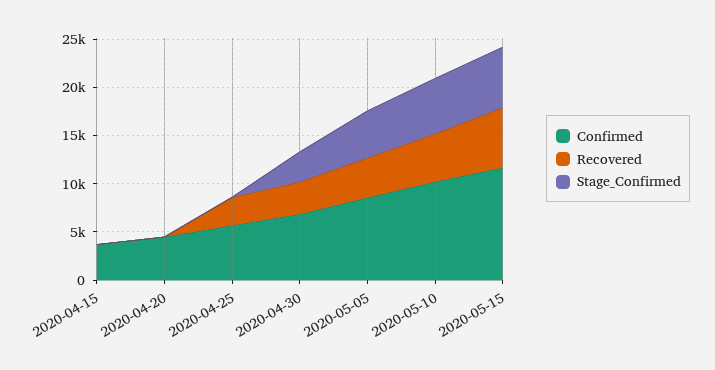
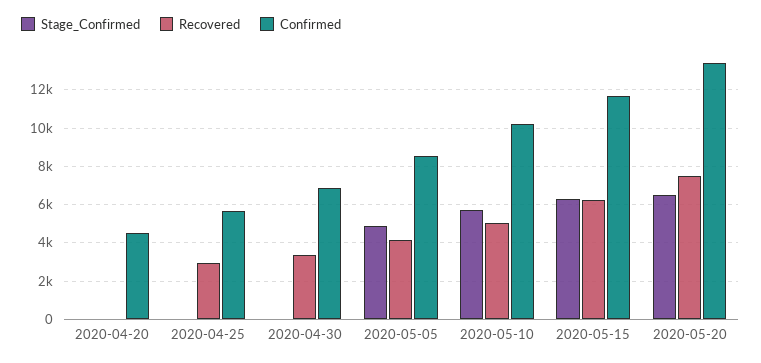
Confirmed, 2020-04-15: 4000 -> none
Recovered, 2020-04-15: 0 -> none
Stage_Confirmed, 2020-04-15: 0 -> none
Stage_Confirmed, 2020-04-30: 3000 -> 0
Stage_Confirmed, 2020-05-20: none -> 6500
Recovered, 2020-05-20: none -> 7500
Confirmed, 2020-05-20: none -> 13500

